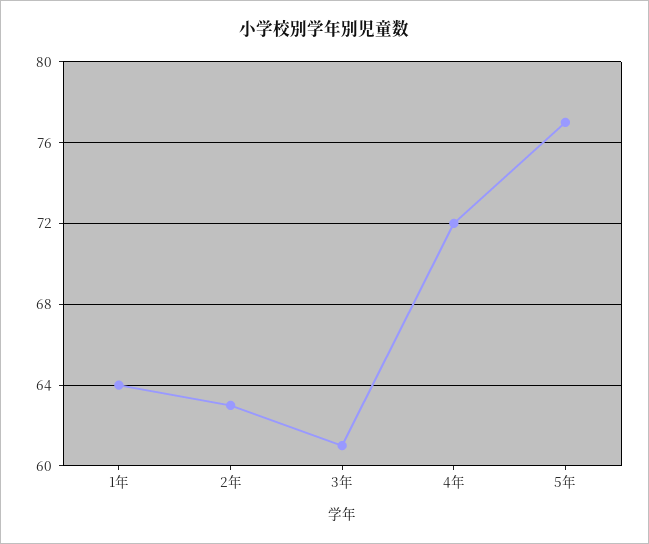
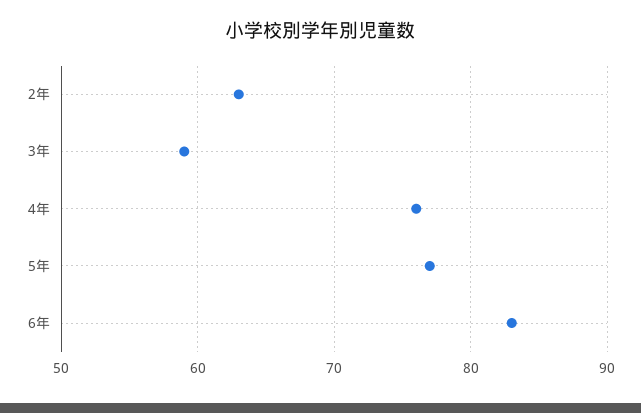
1年: 64 -> none
3年: 61 -> 59
4年: 72 -> 76
6年: none -> 83

